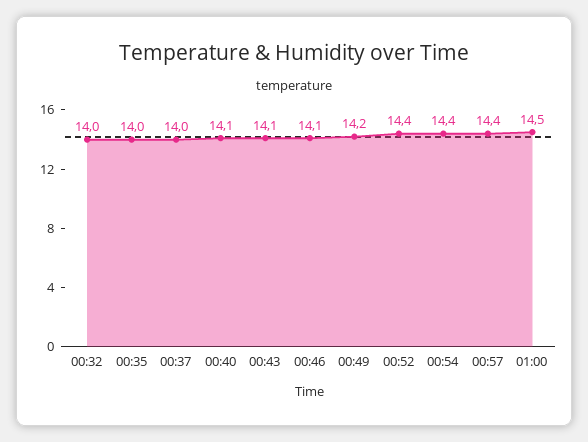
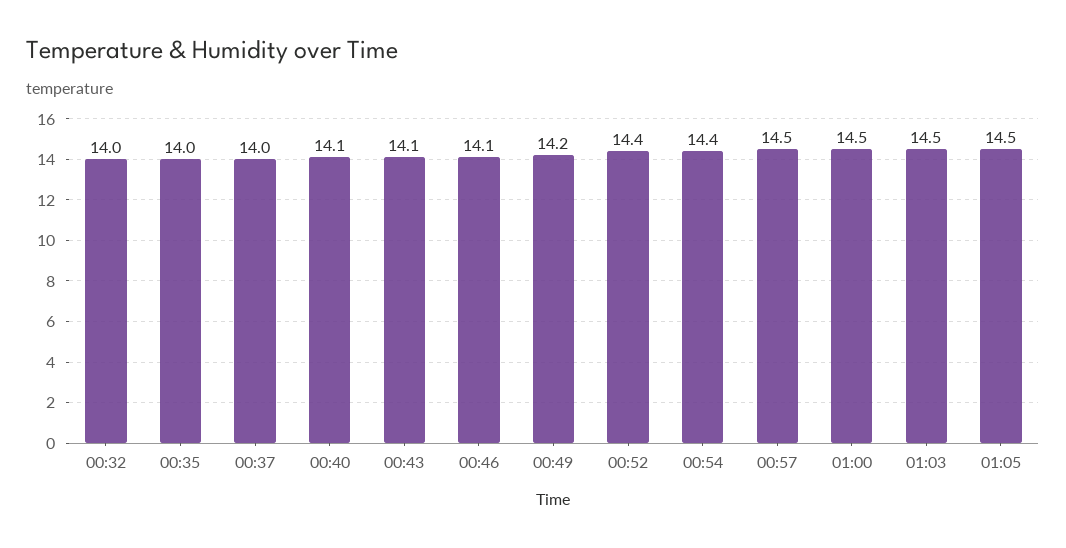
00:57: 14.4 -> 14.5
01:03: none -> 14.5
01:05: none -> 14.5

